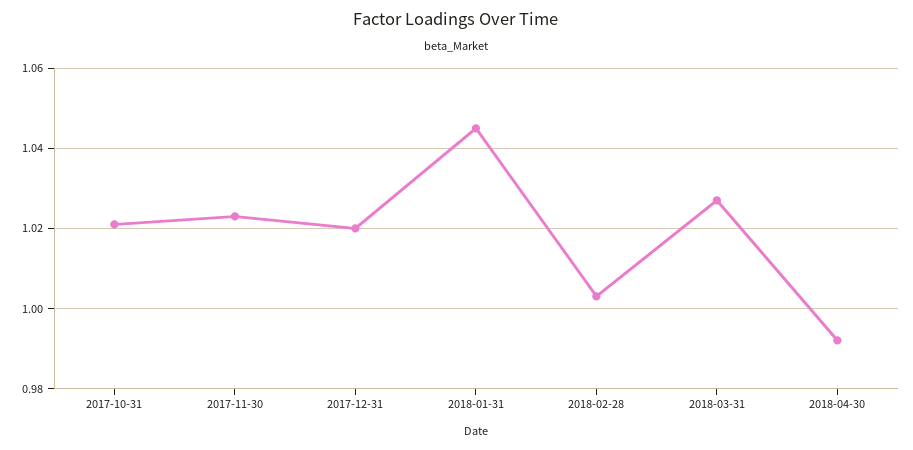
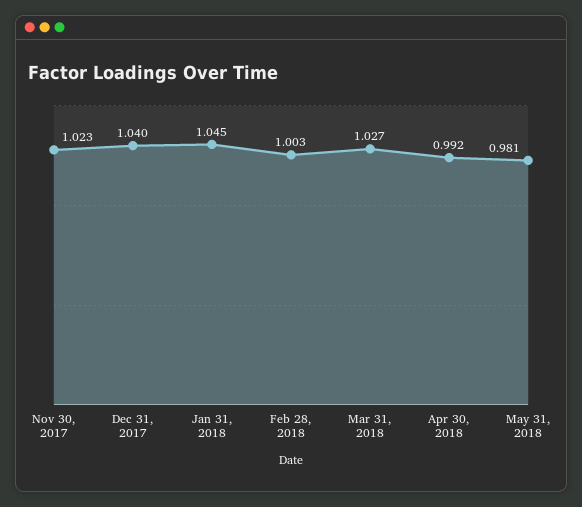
2017-10-31: 1.02 -> none
2017-12-31: 1.02 -> 1.04
May 31, 2018: none -> 0.981

